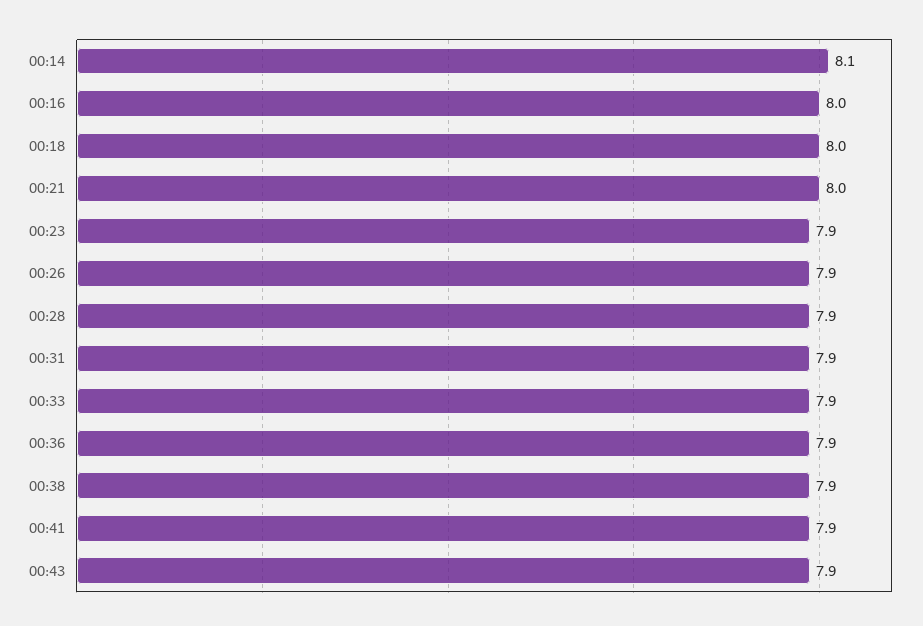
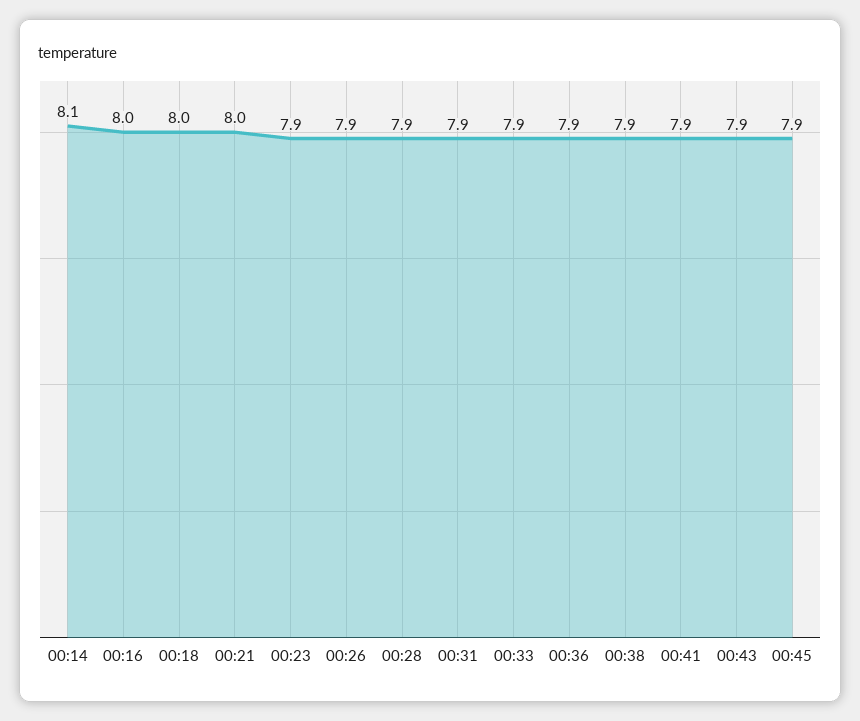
00:45: none -> 7.9

